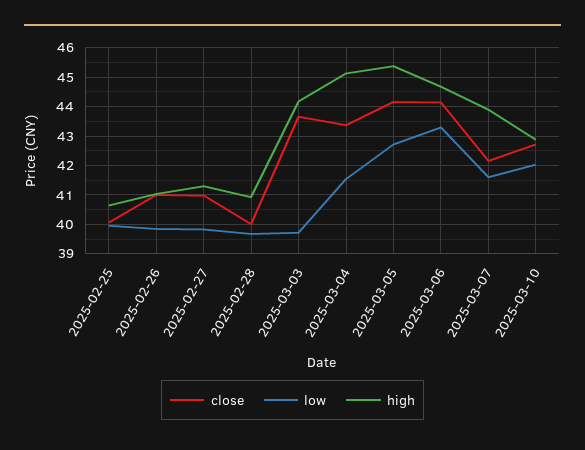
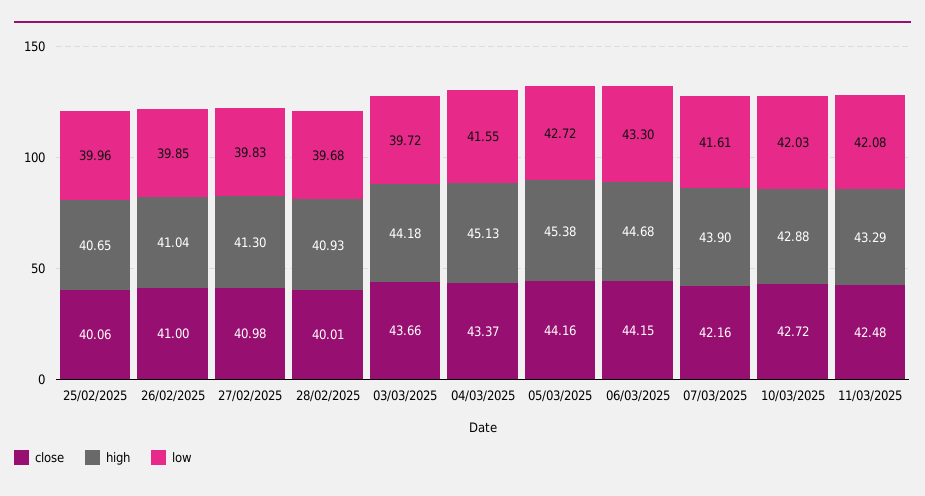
close, 11/03/2025: none -> 42.48
high, 11/03/2025: none -> 43.29
low, 11/03/2025: none -> 42.08

